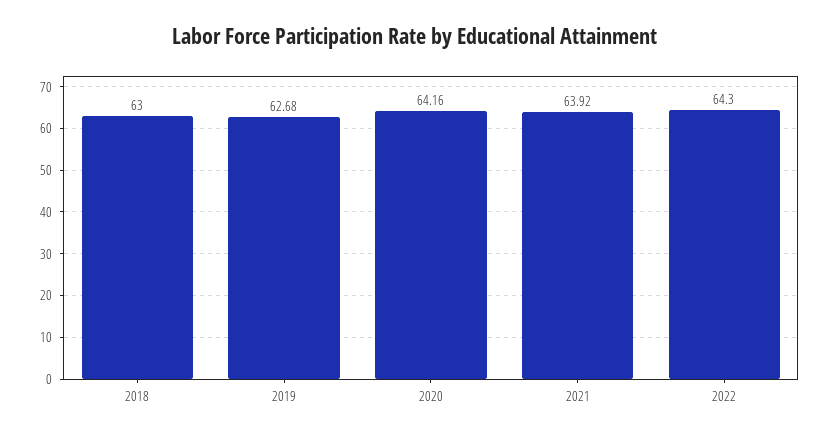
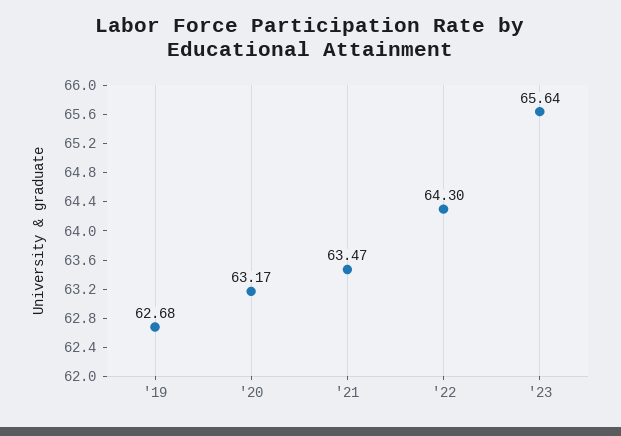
2018: 63 -> none
2020: 64.16 -> 63.17
2021: 63.92 -> 63.47
'23: none -> 65.64

